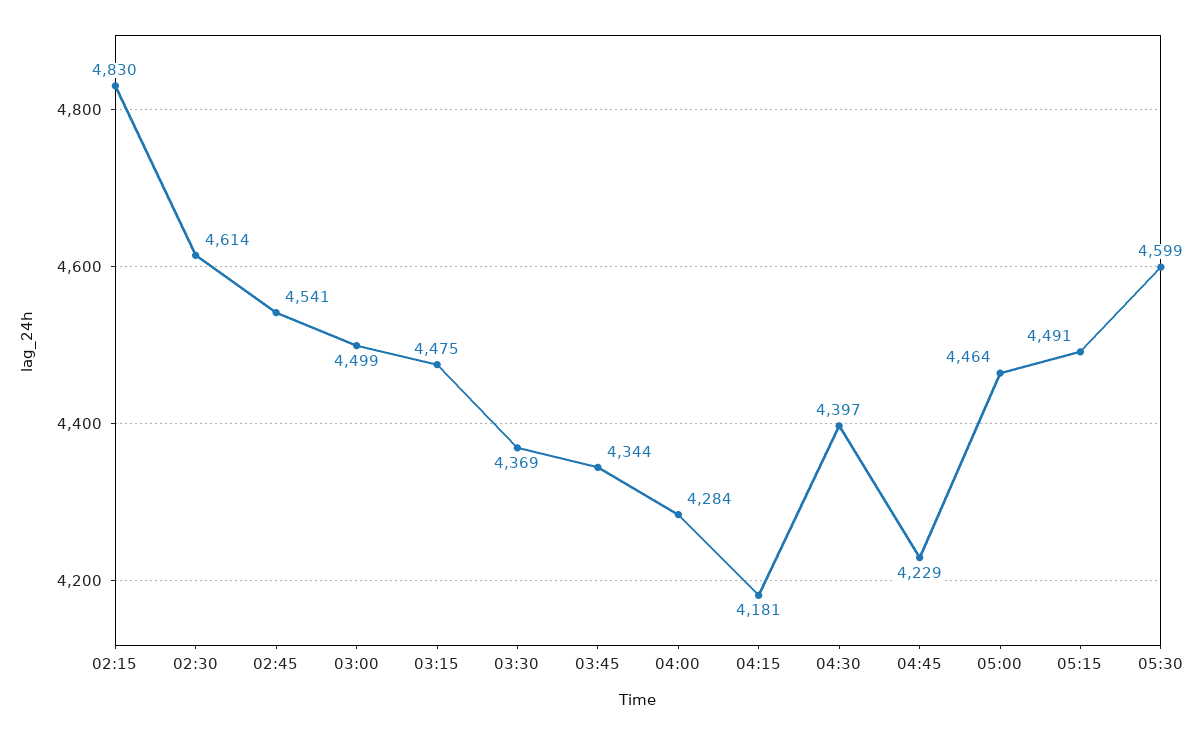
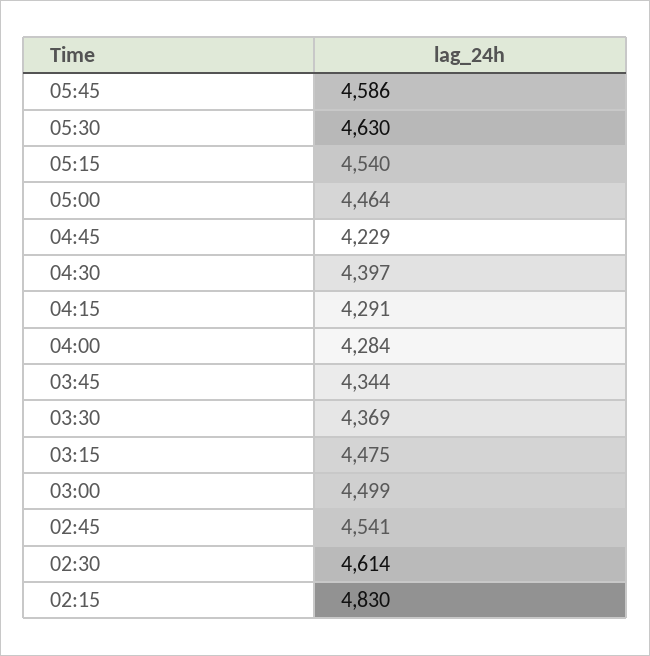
04:15: 4181 -> 4291
05:15: 4491 -> 4540
05:30: 4599 -> 4630
05:45: none -> 4586

